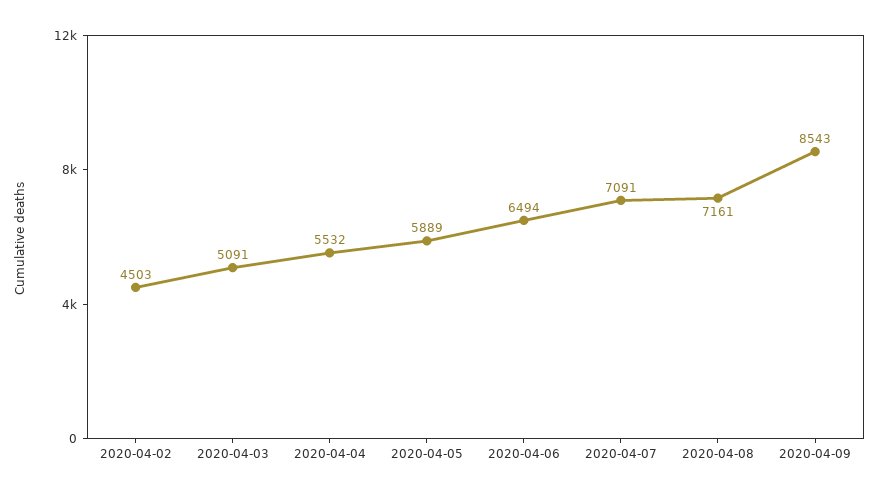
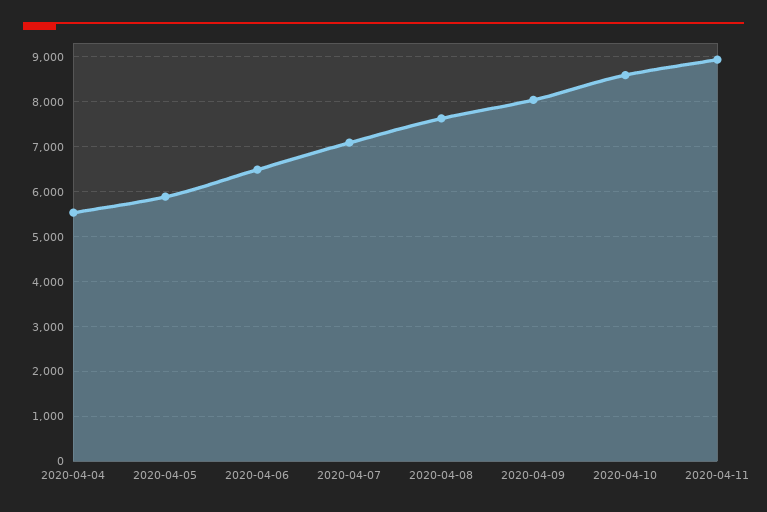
2020-04-02: 4503 -> none
2020-04-03: 5091 -> none
2020-04-08: 7161 -> 7600
2020-04-09: 8543 -> 8000
2020-04-10: none -> 8600
2020-04-11: none -> 9000

